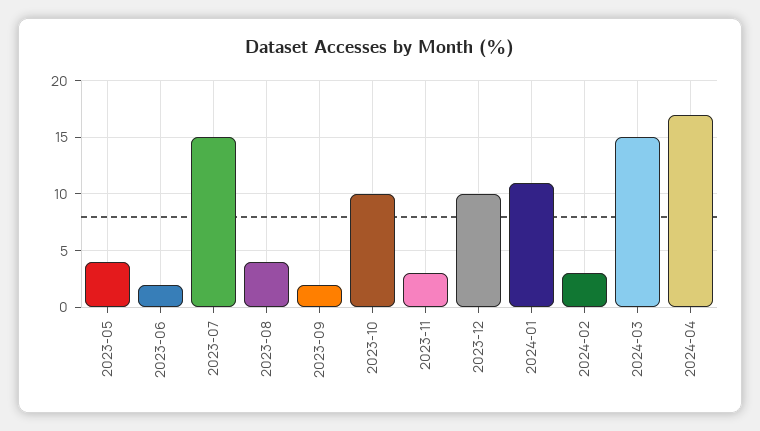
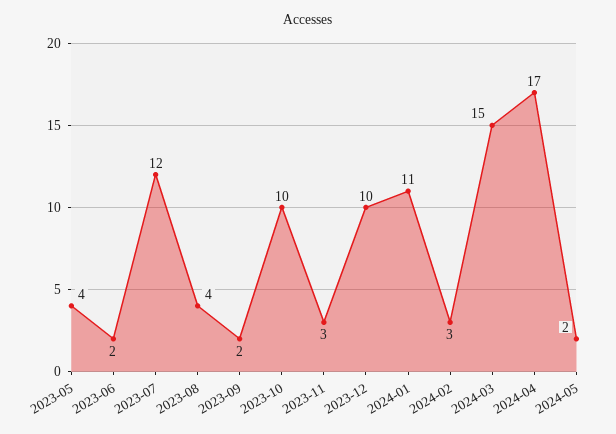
2023-07: 15 -> 12
2024-05: none -> 2

